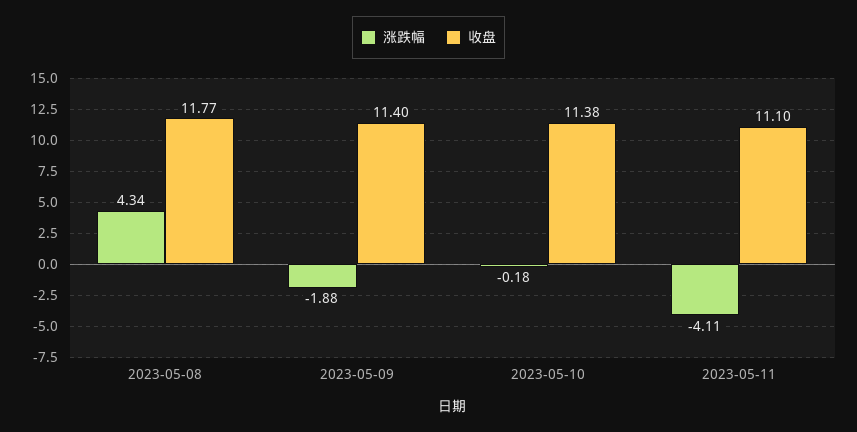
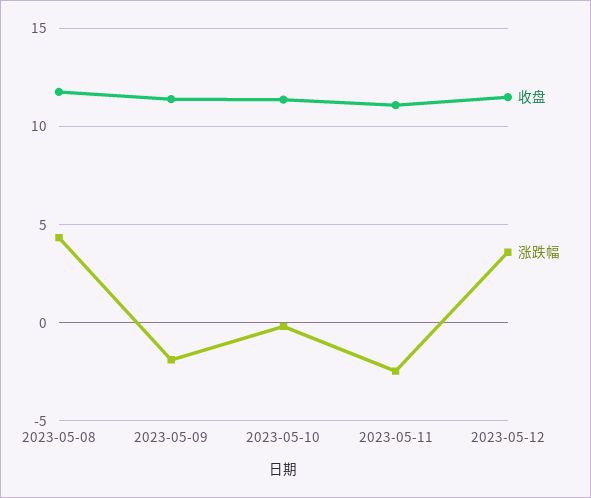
涨跌幅, 2023-05-11: -4.11 -> -2.5
收盘, 2023-05-12: none -> 11.5
涨跌幅, 2023-05-12: none -> 3.5

